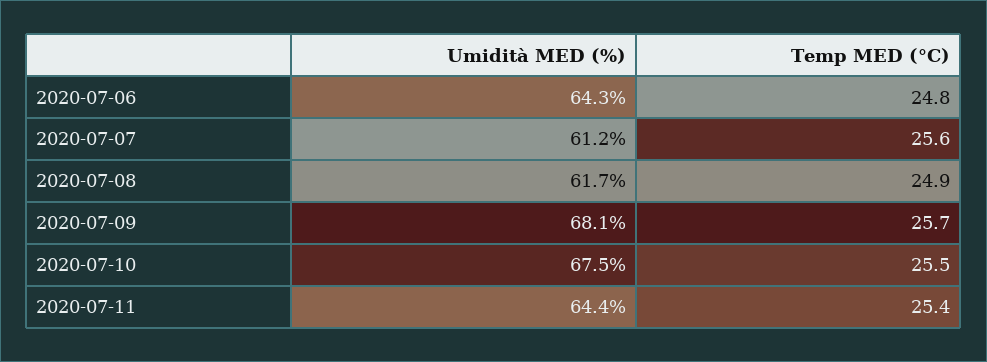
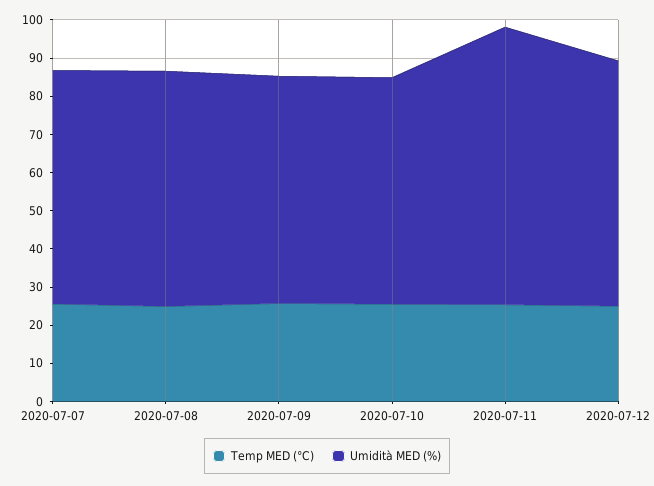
Umidità MED (%), 2020-07-06: 64.3 -> none
Temp MED (°C), 2020-07-06: 24.8 -> none
Umidità MED (%), 2020-07-09: 68.1 -> 60
Umidità MED (%), 2020-07-10: 67.5 -> 60
Umidità MED (%), 2020-07-11: 64.4 -> 72.5
Temp MED (°C), 2020-07-12: none -> 25
Umidità MED (%), 2020-07-12: none -> 65

